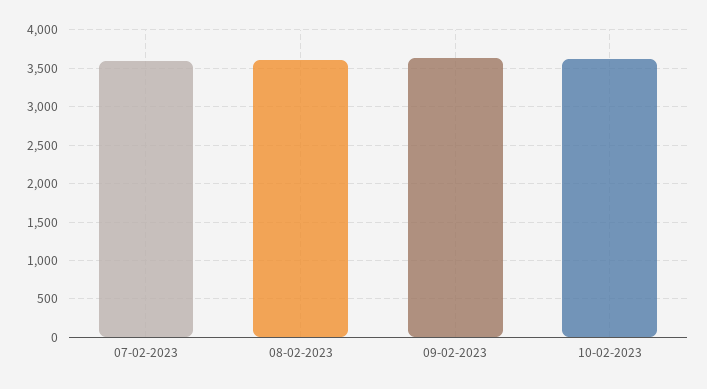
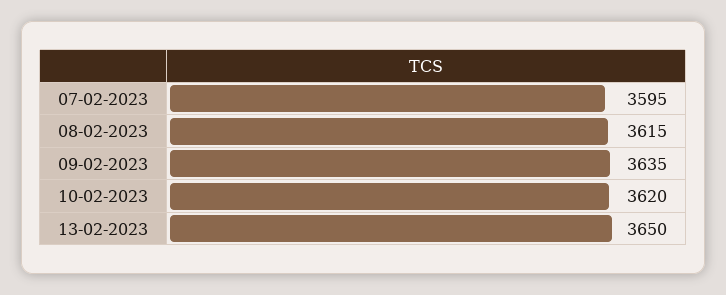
13-02-2023: none -> 3650

